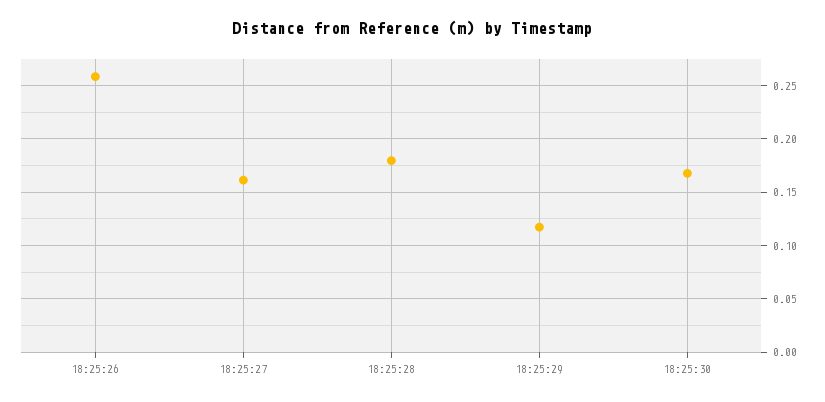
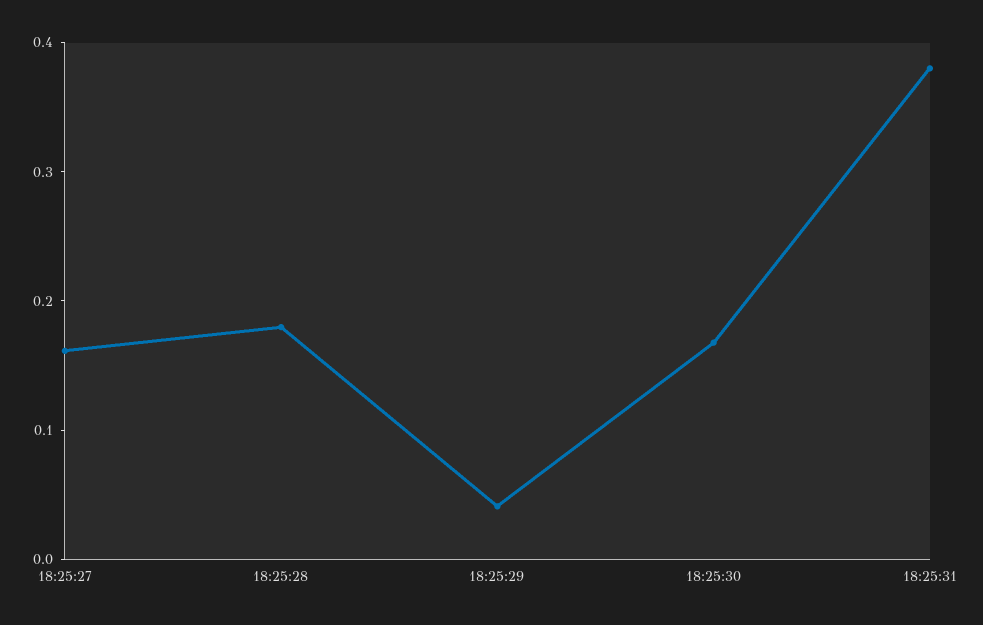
18:25:26: 0.26 -> none
18:25:29: 0.12 -> 0.04
18:25:31: none -> 0.38

